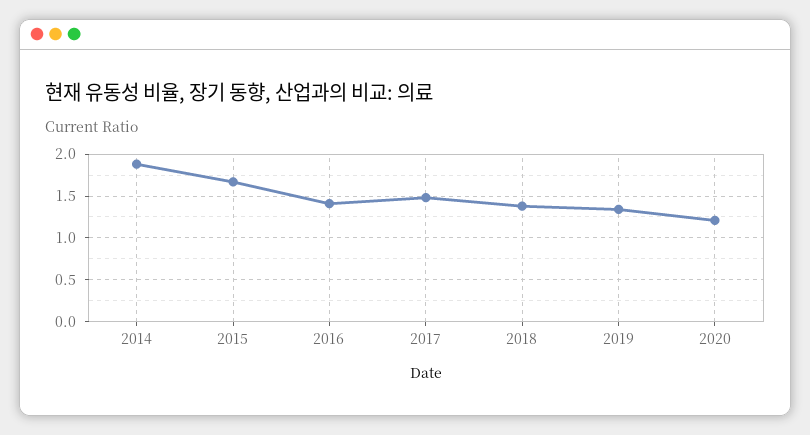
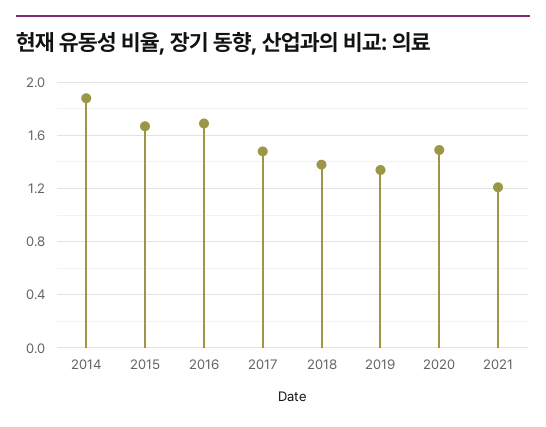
2016: 1.4 -> 1.7
2020: 1.2 -> 1.5
2021: none -> 1.2

